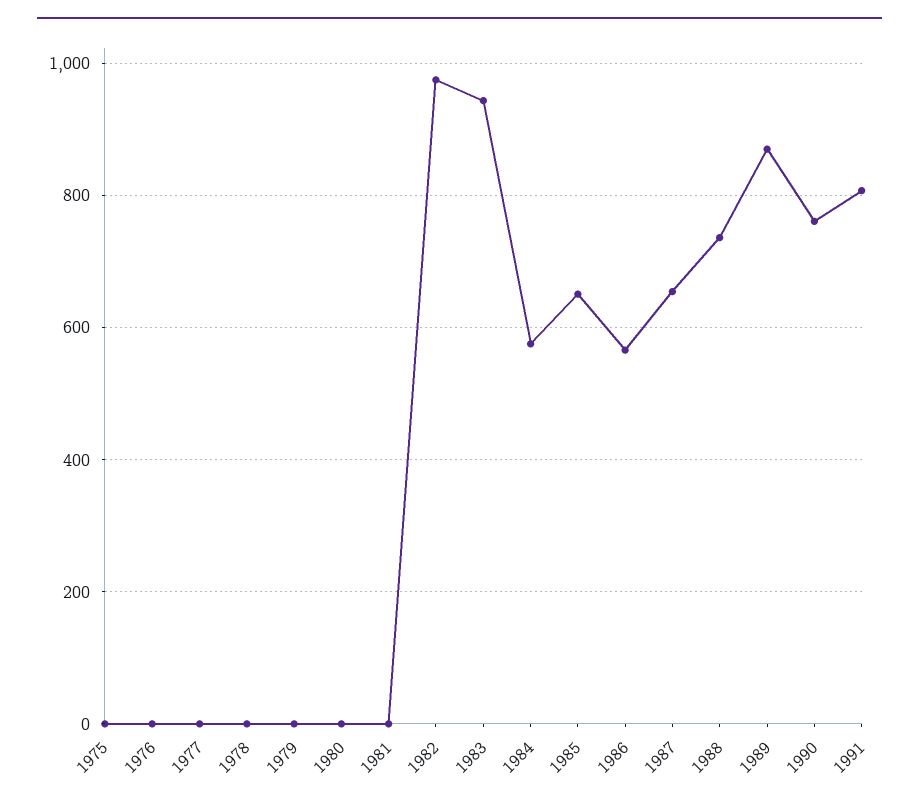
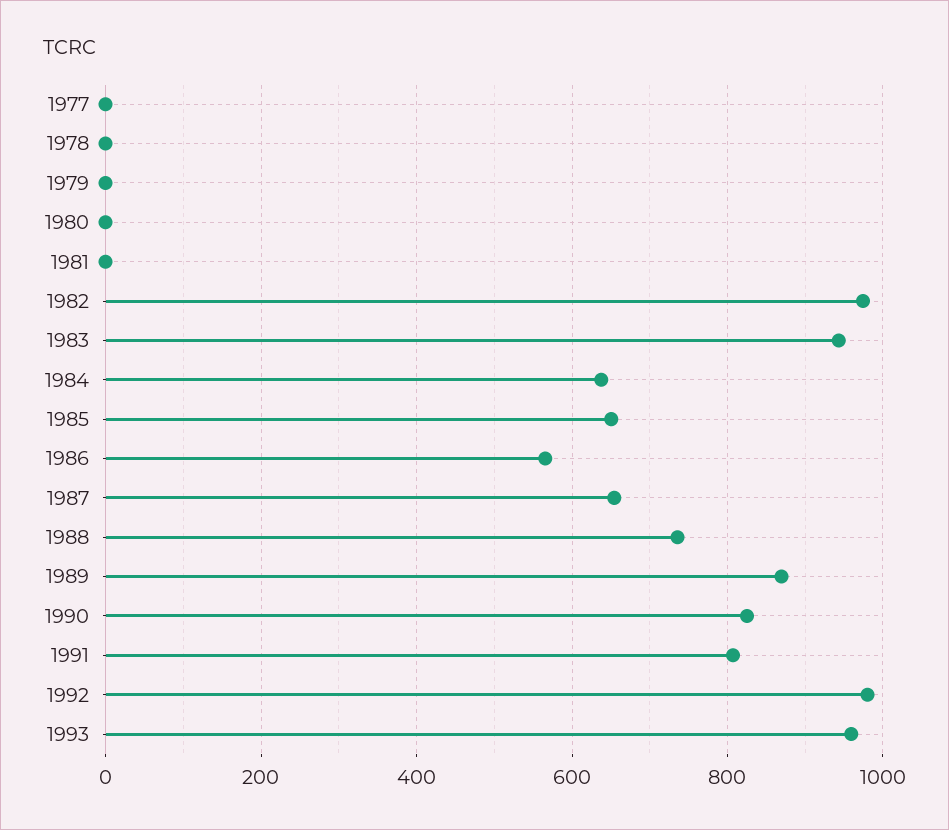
1975: 0 -> none
1976: 0 -> none
1984: 580 -> 640
1990: 760 -> 820
1992: none -> 980
1993: none -> 960

